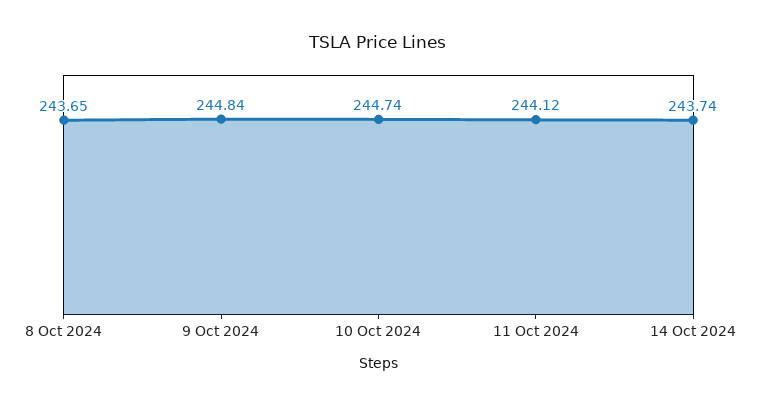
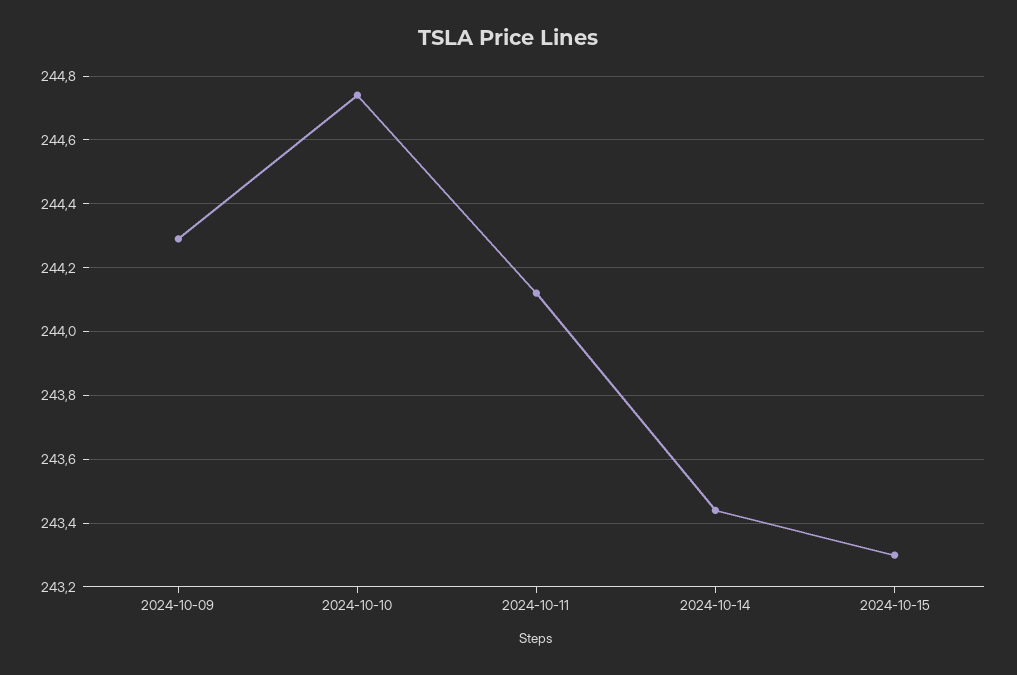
8 Oct 2024: 243.65 -> none
9 Oct 2024: 244.84 -> 244.3
14 Oct 2024: 243.74 -> 243.45
2024-10-15: none -> 243.3

